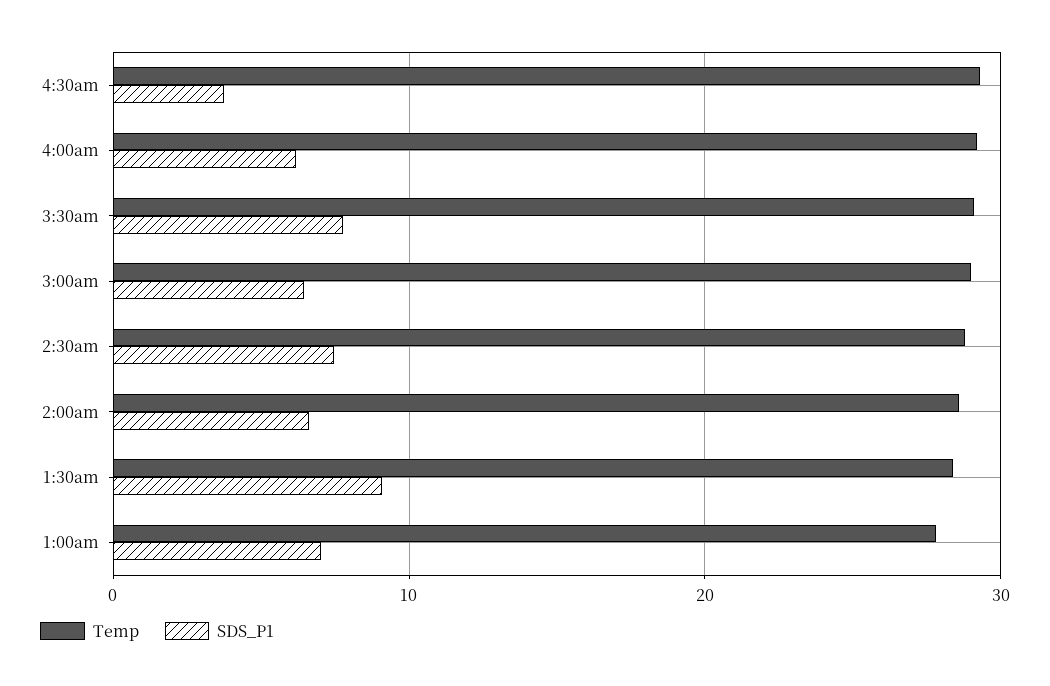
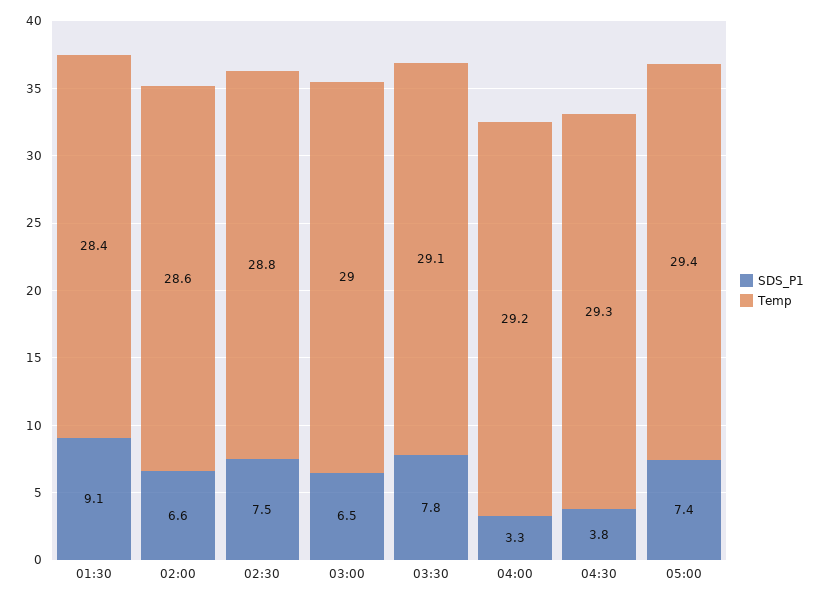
SDS_P1, 4:00am: 6 -> 3.3
Temp, 1:00am: 28 -> none
SDS_P1, 1:00am: 7 -> none
SDS_P1, 05:00: none -> 7.4
Temp, 05:00: none -> 29.4

